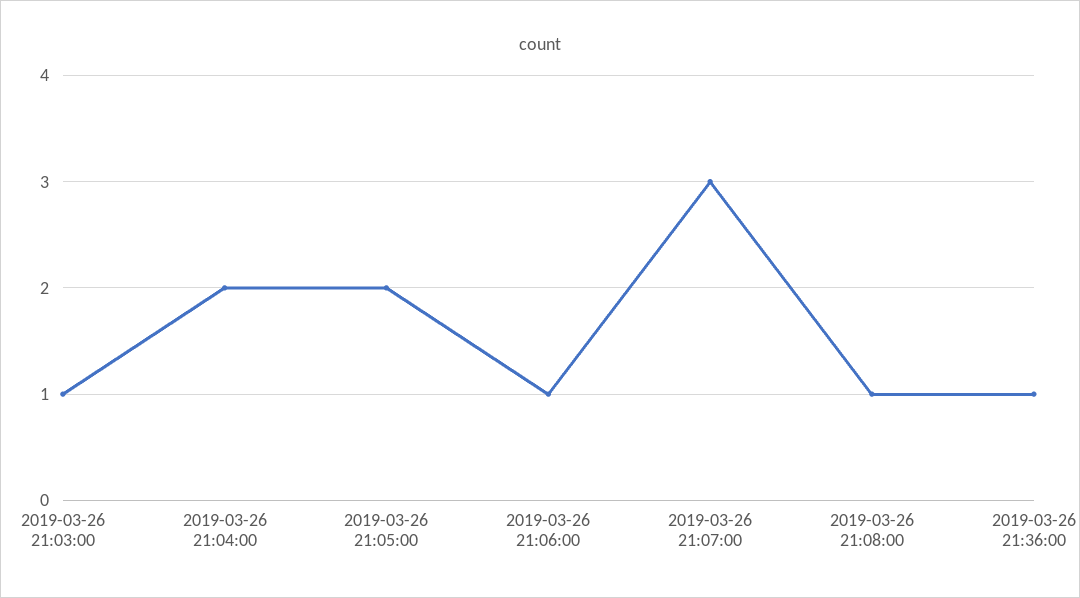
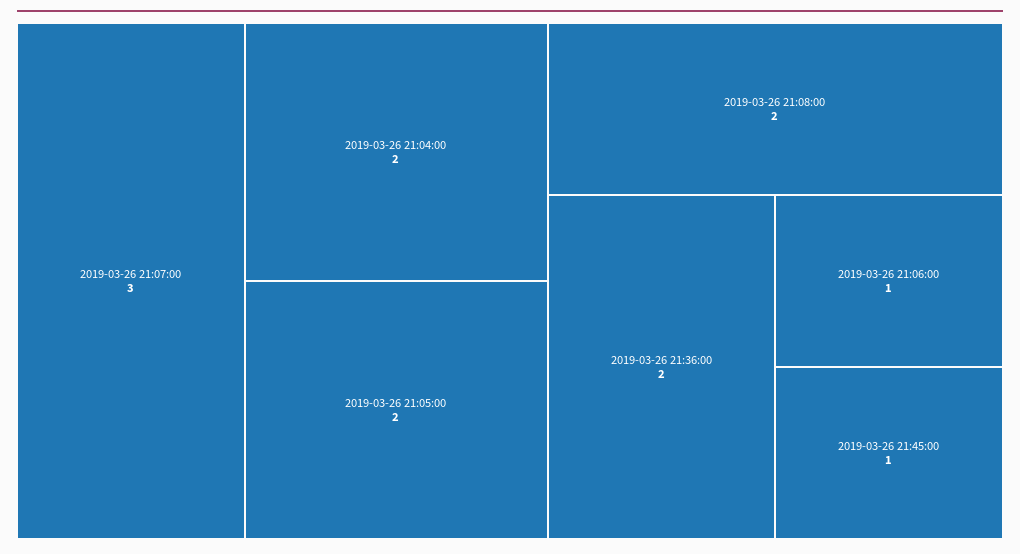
2019-03-26 21:03:00: 1 -> none
2019-03-26 21:08:00: 1 -> 2
2019-03-26 21:36:00: 1 -> 2
2019-03-26 21:45:00: none -> 1

